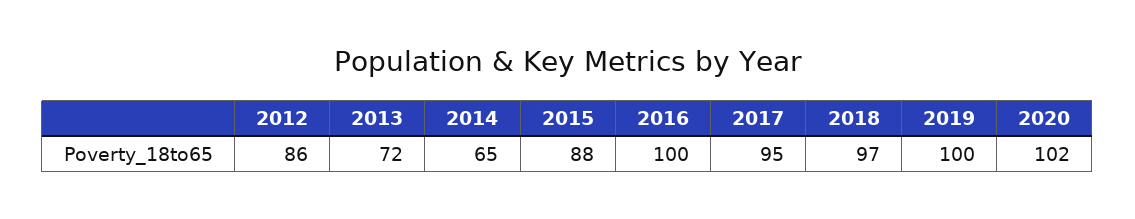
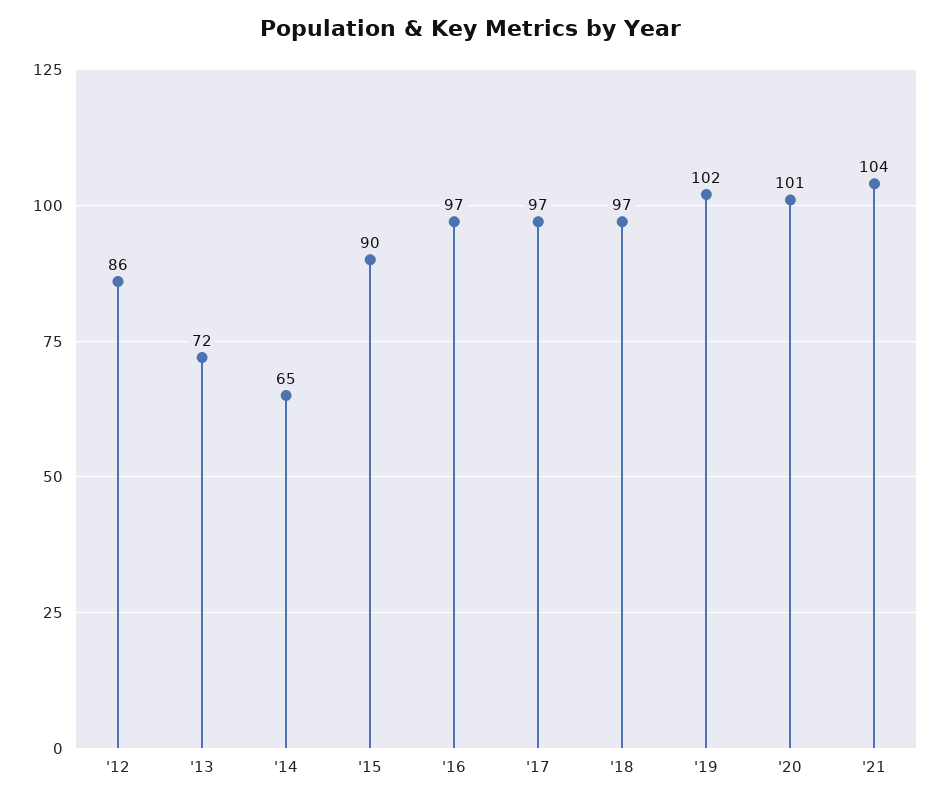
2015: 88 -> 90
2016: 100 -> 97
2017: 95 -> 97
2019: 100 -> 102
2020: 102 -> 101
'21: none -> 104

